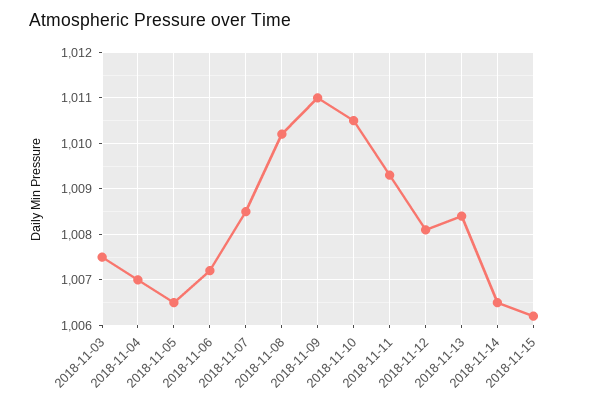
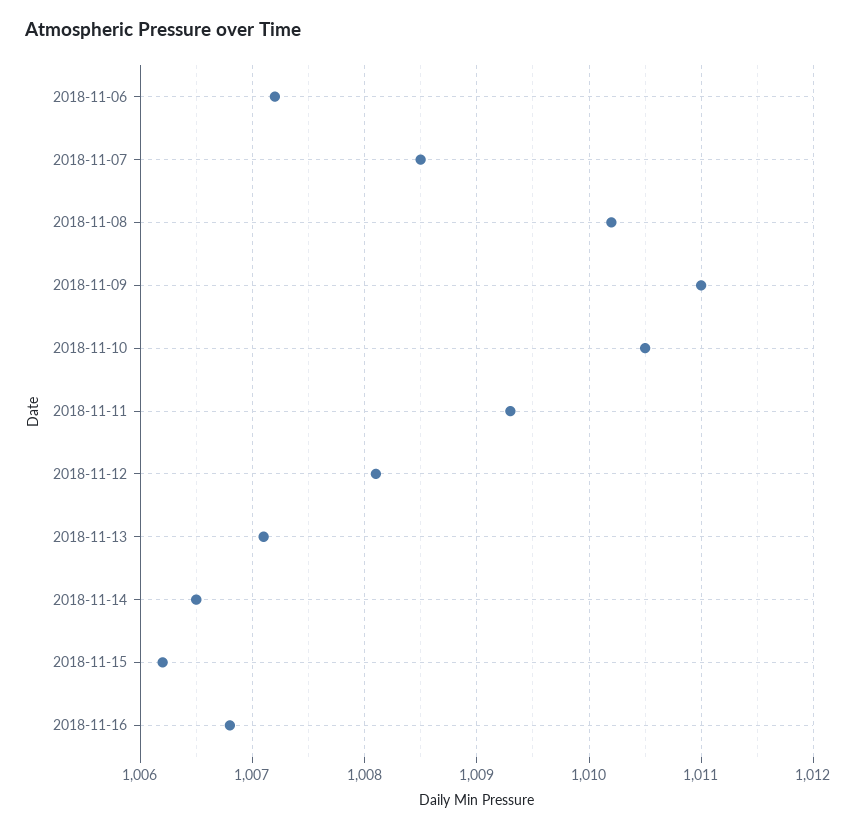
2018-11-03: 1007.5 -> none
2018-11-04: 1007 -> none
2018-11-05: 1006.5 -> none
2018-11-13: 1008.5 -> 1007.1
2018-11-16: none -> 1006.8

